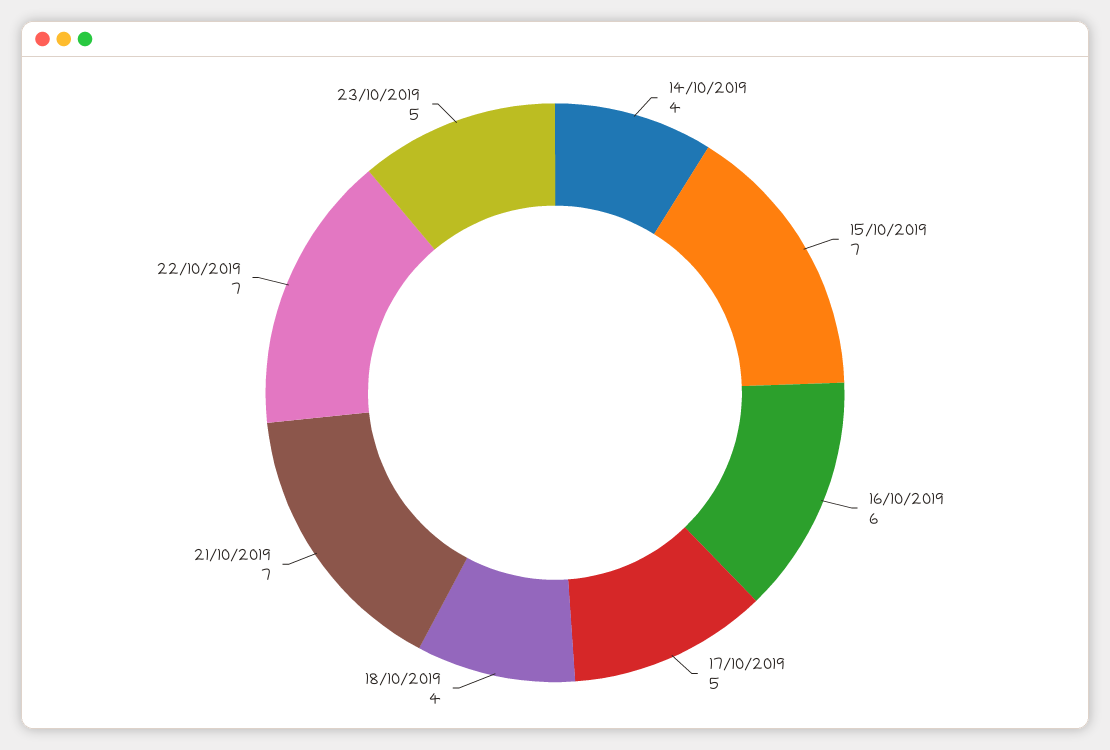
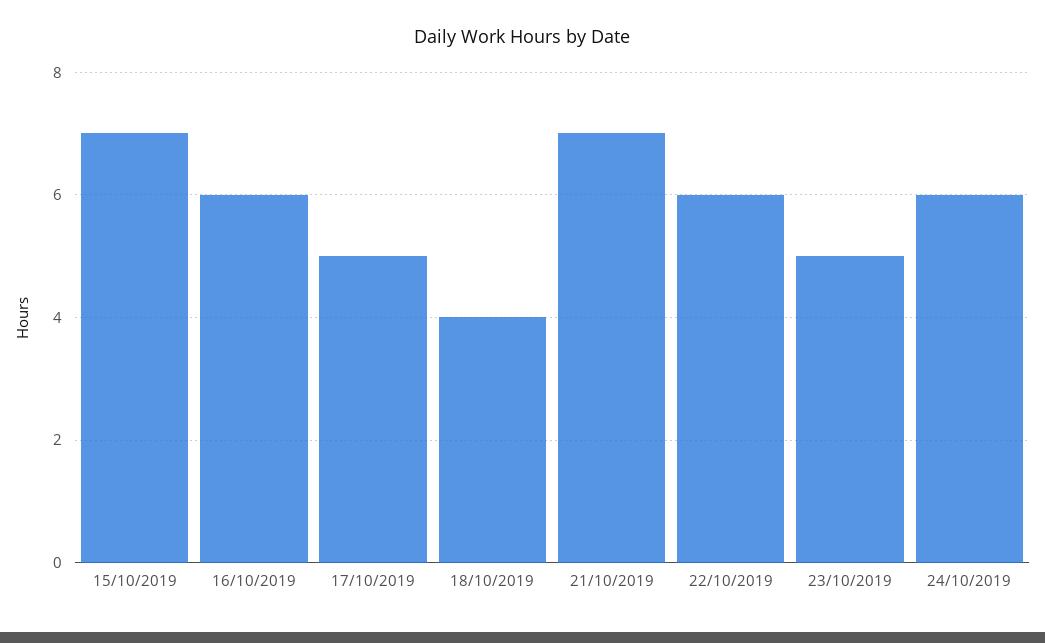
14/10/2019: 4 -> none
22/10/2019: 7 -> 6
24/10/2019: none -> 6

